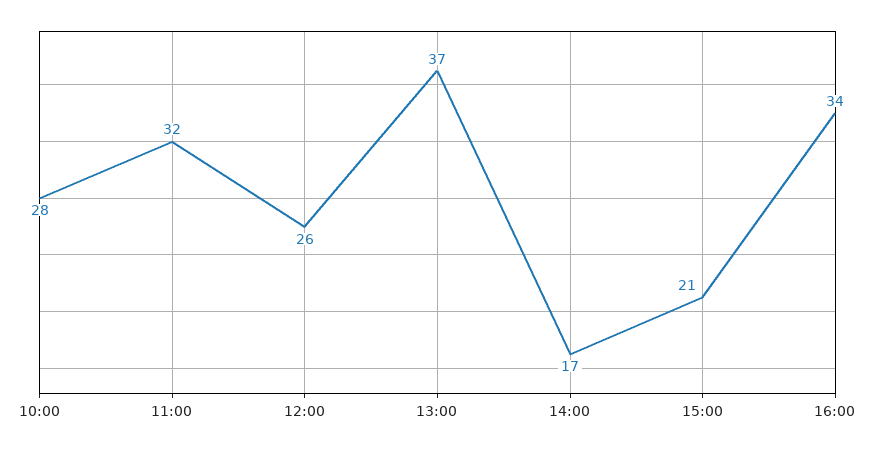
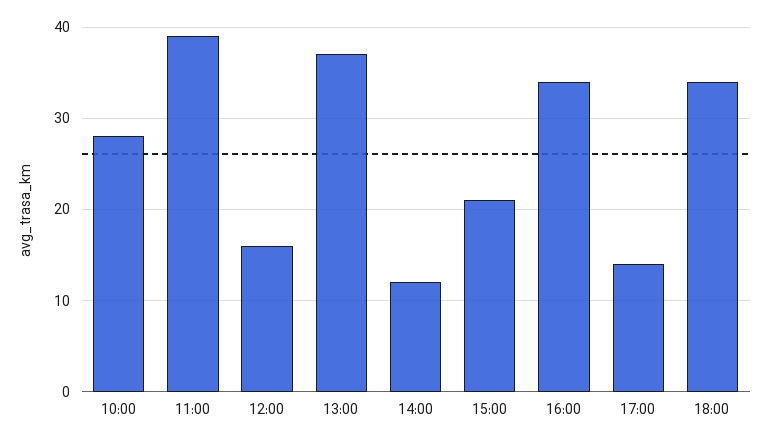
11:00: 32 -> 39
12:00: 26 -> 16
14:00: 17 -> 12
17:00: none -> 14
18:00: none -> 34

